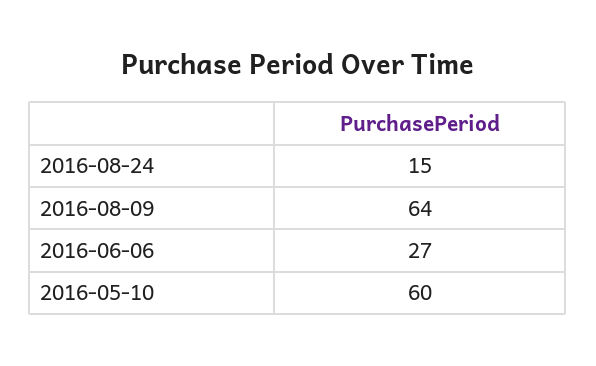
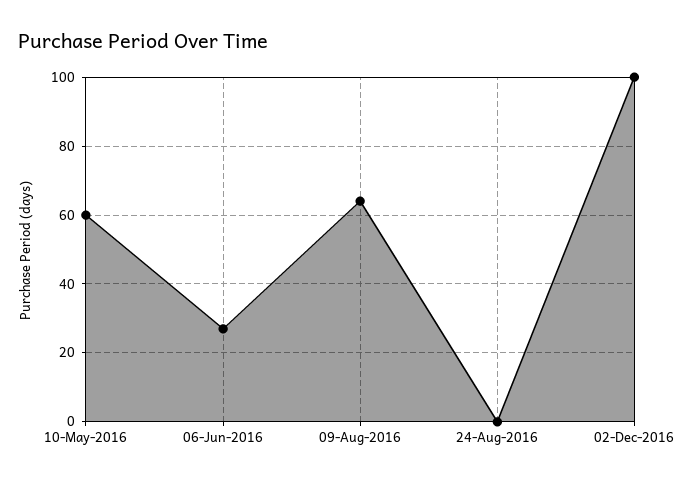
2016-08-24: 15 -> 0
02-Dec-2016: none -> 100

